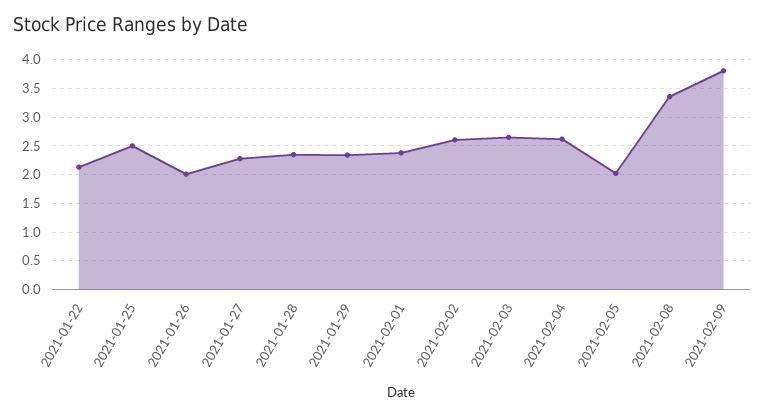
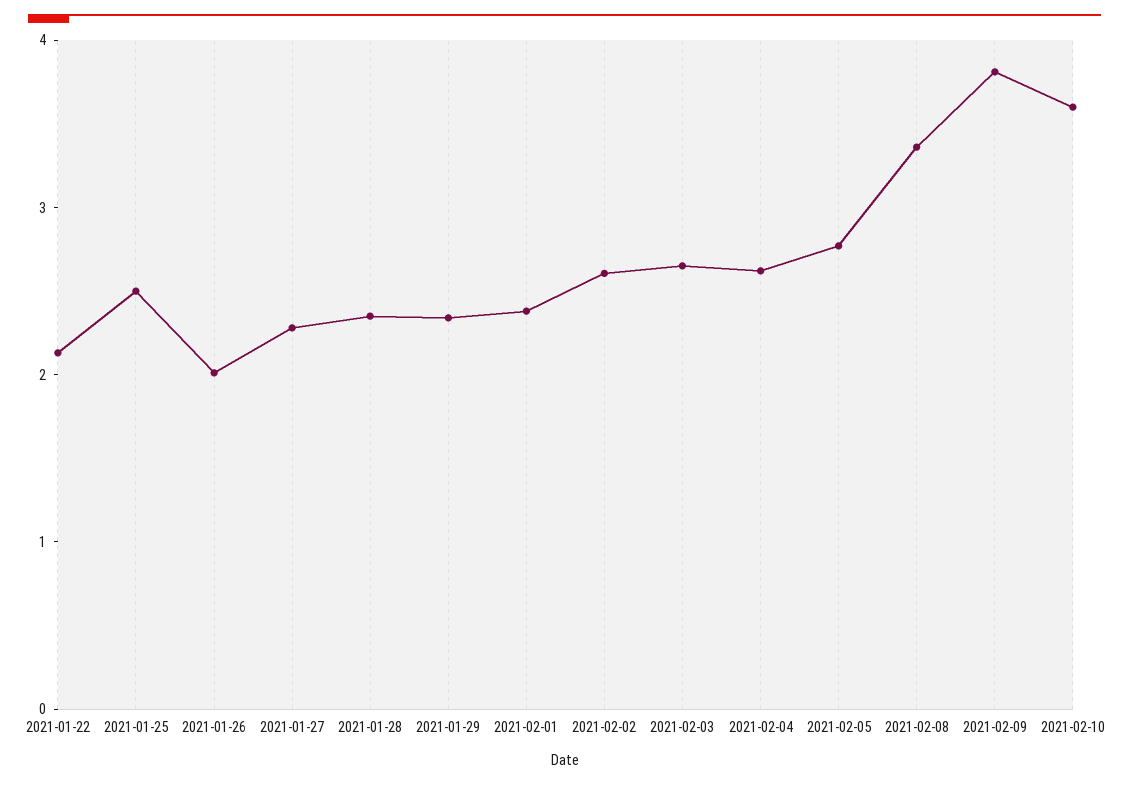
2021-02-05: 2 -> 2.8
2021-02-10: none -> 3.6

